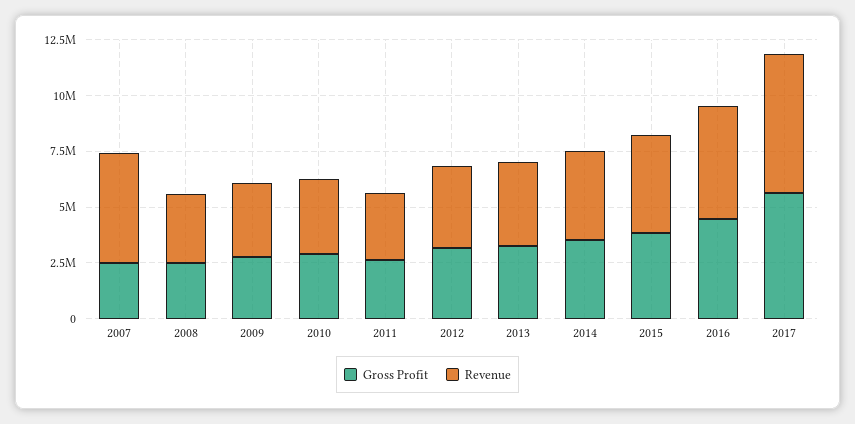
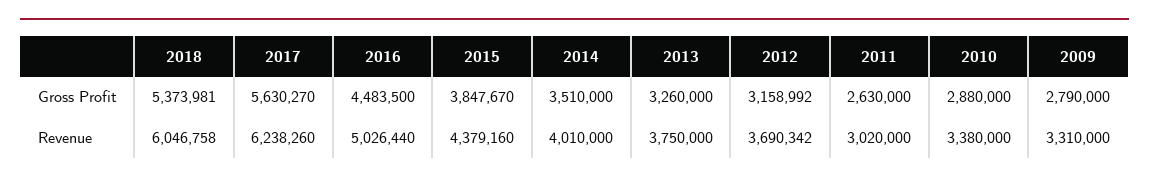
Gross Profit, 2007: 2500000 -> none
Revenue, 2007: 5000000 -> none
Gross Profit, 2008: 2500000 -> none
Revenue, 2008: 3000000 -> none
Gross Profit, 2018: none -> 5373981
Revenue, 2018: none -> 6046758

